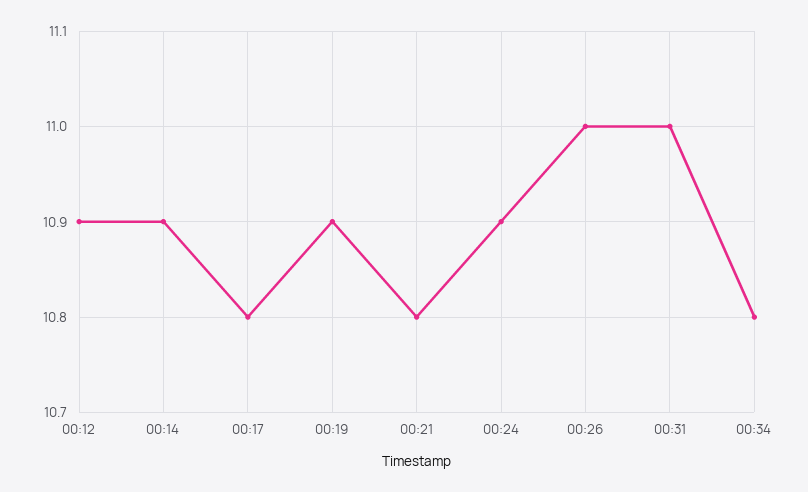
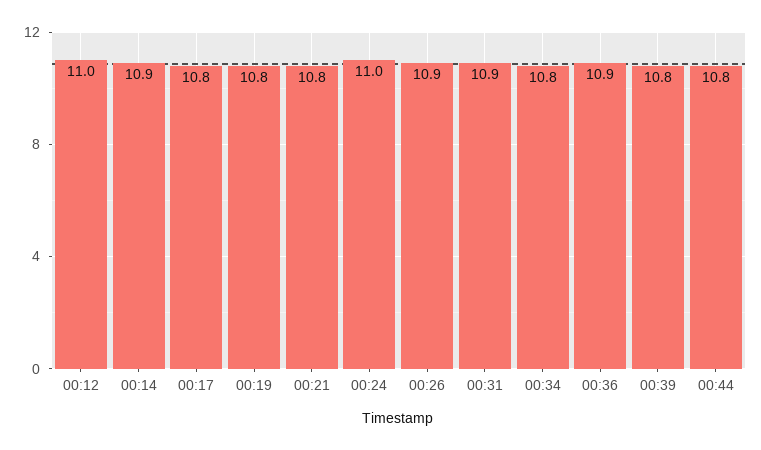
00:12: 10.9 -> 11
00:19: 10.9 -> 10.8
00:24: 10.9 -> 11
00:26: 11 -> 10.9
00:31: 11 -> 10.9
00:36: none -> 10.9
00:39: none -> 10.8
00:44: none -> 10.8

